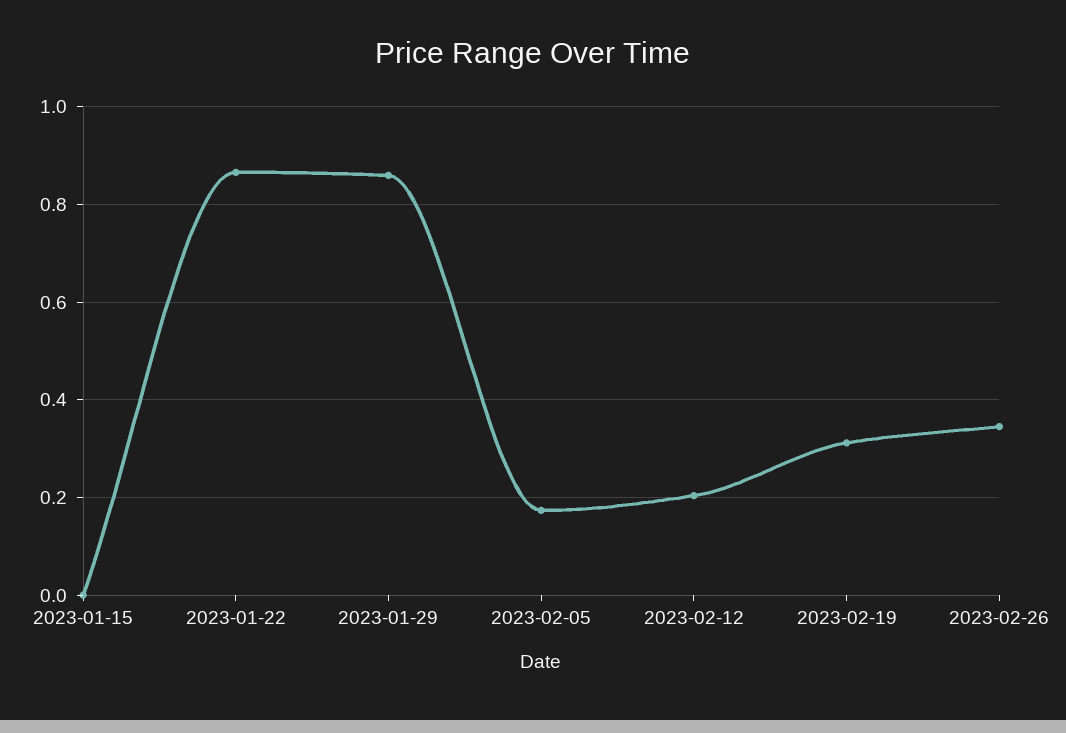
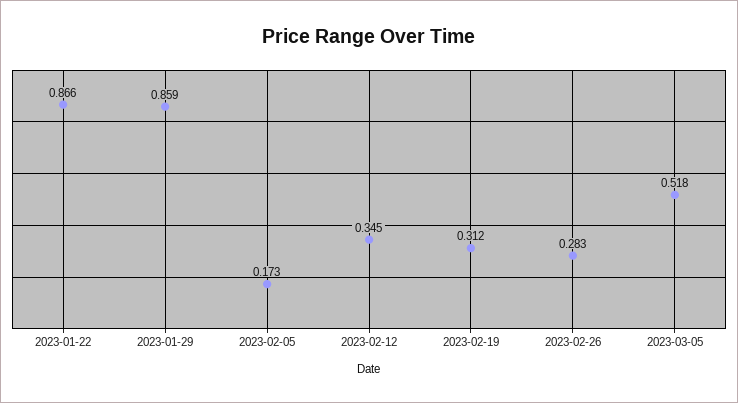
2023-01-15: 0 -> none
2023-02-12: 0.2 -> 0.345
2023-02-26: 0.34 -> 0.283
2023-03-05: none -> 0.518

